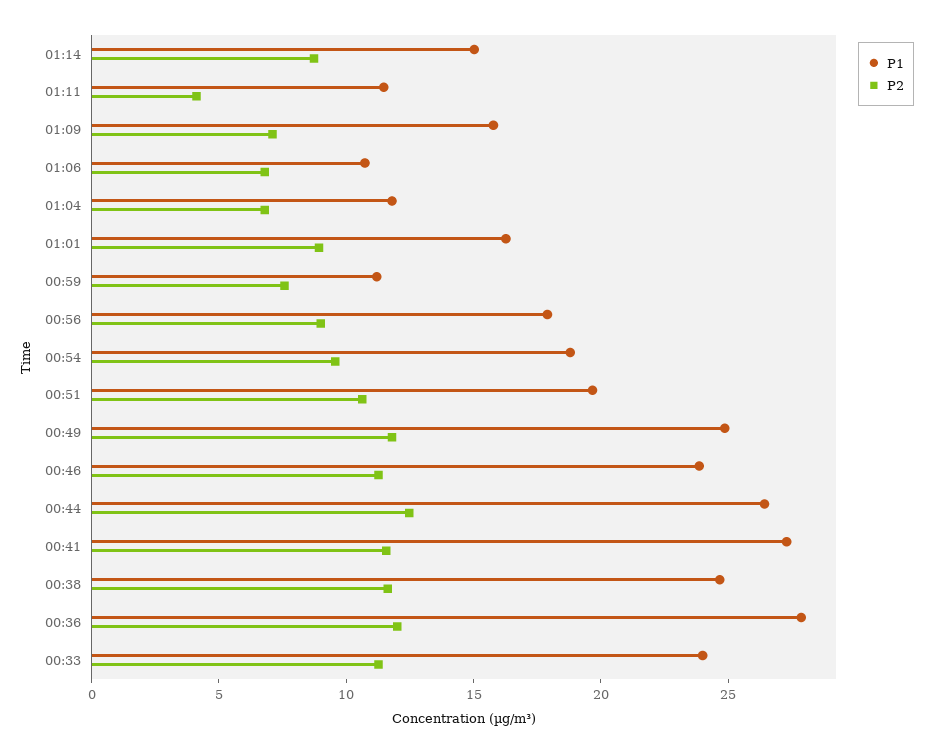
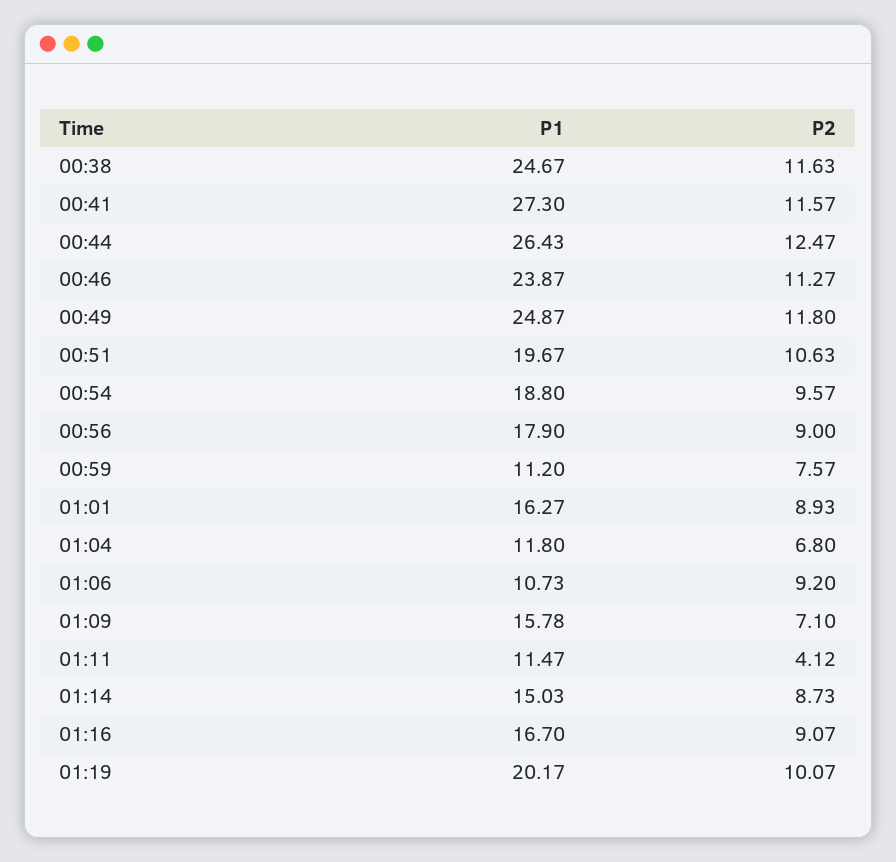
P2, 01:06: 7 -> 9.2
P1, 00:36: 28 -> none
P2, 00:36: 12 -> none
P1, 00:33: 24 -> none
P2, 00:33: 11 -> none
P1, 01:16: none -> 16.7
P2, 01:16: none -> 9.07
P1, 01:19: none -> 20.17
P2, 01:19: none -> 10.07

